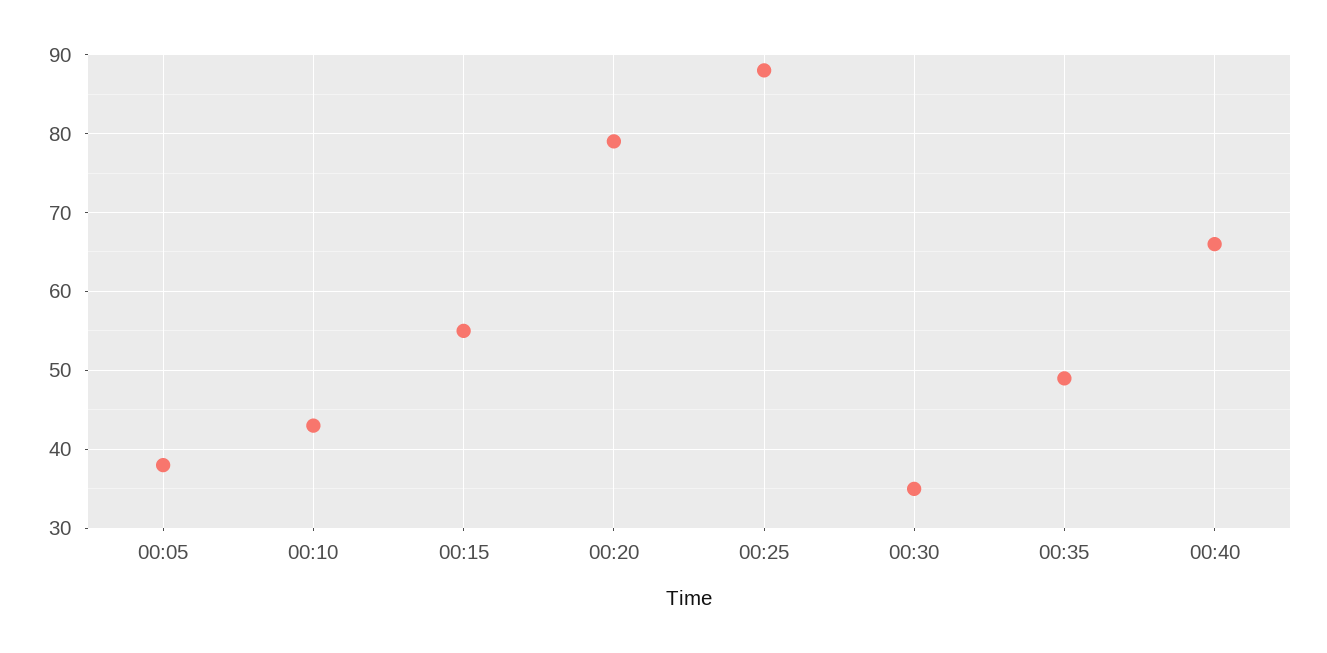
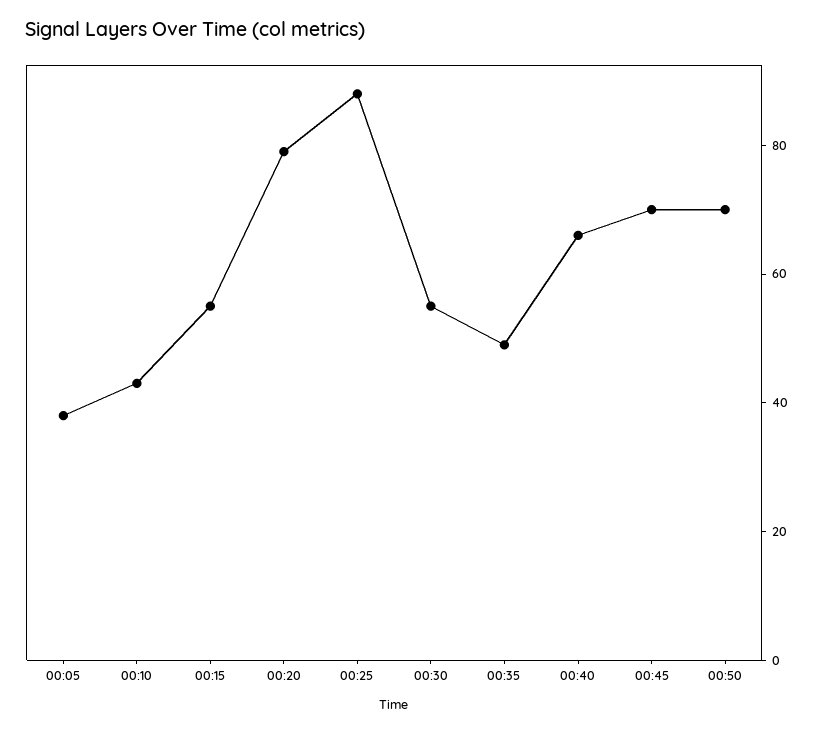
00:30: 35 -> 55
00:45: none -> 70
00:50: none -> 70

